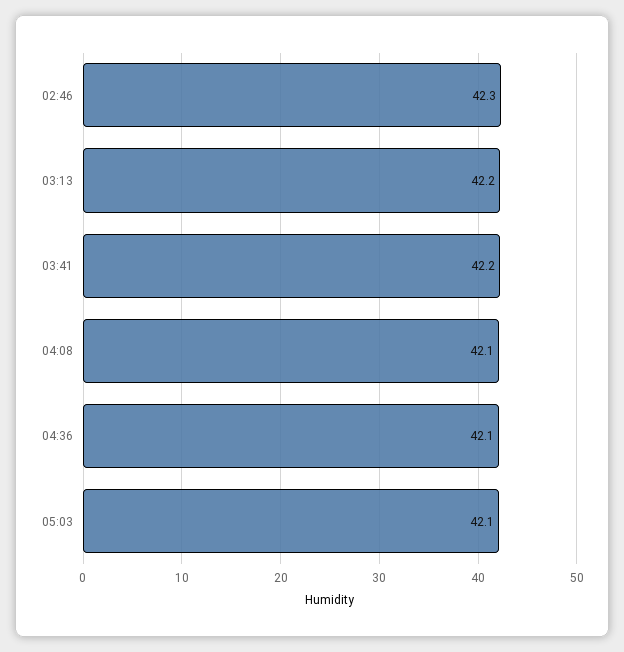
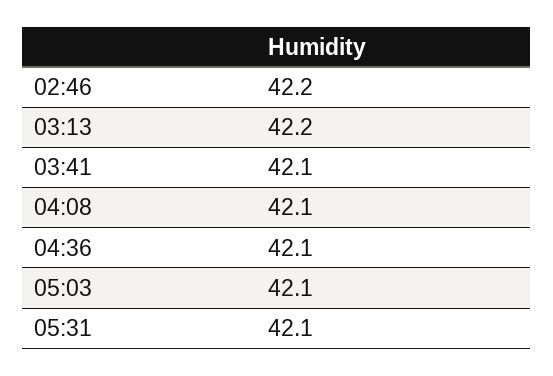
02:46: 42.3 -> 42.2
03:41: 42.2 -> 42.1
05:31: none -> 42.1

